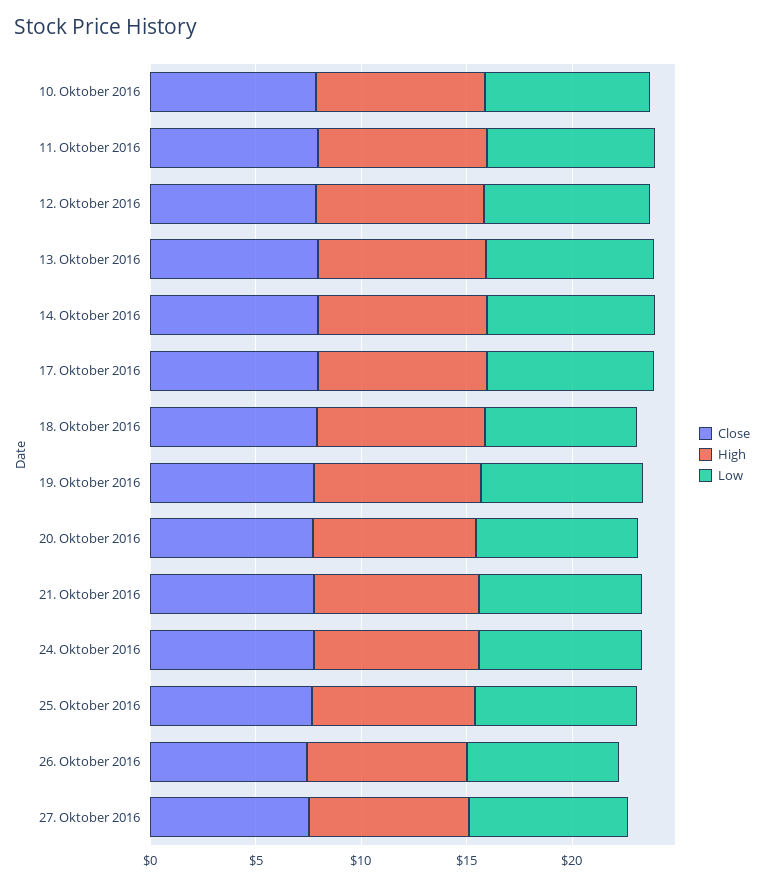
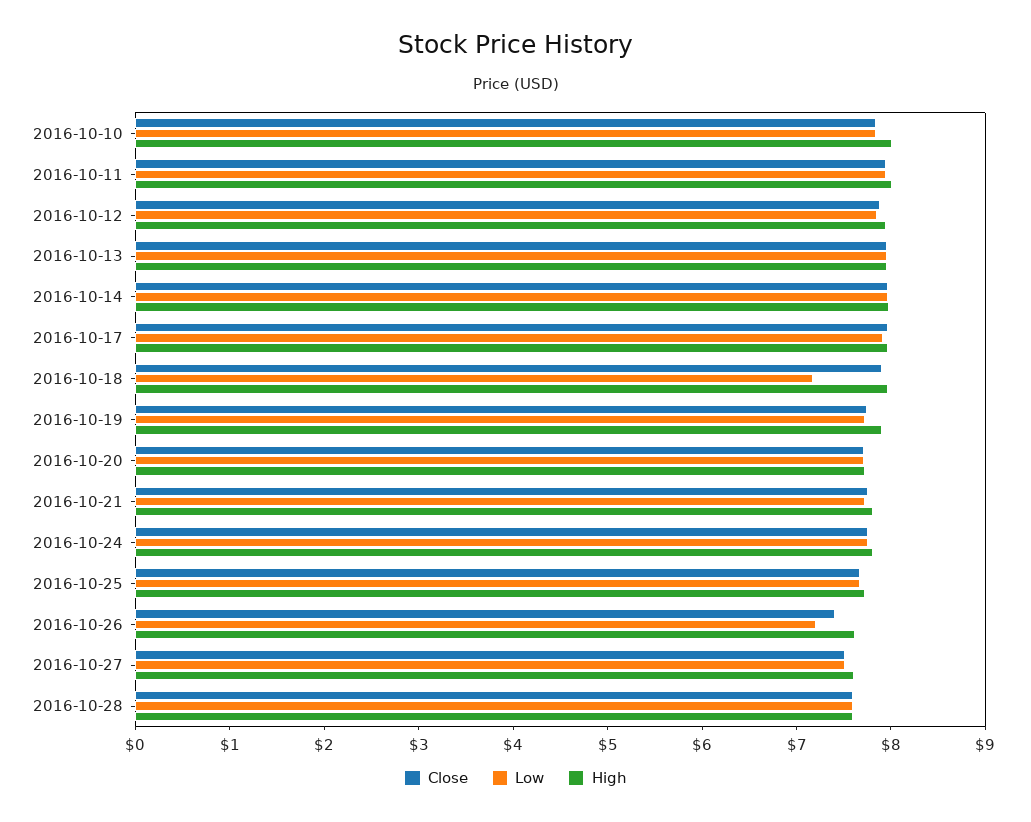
Close, 2016-10-28: none -> 7.6
Low, 2016-10-28: none -> 7.6
High, 2016-10-28: none -> 7.6

